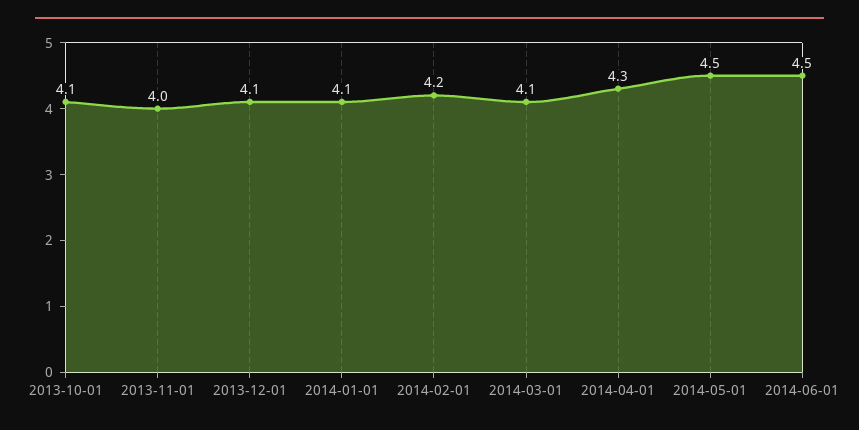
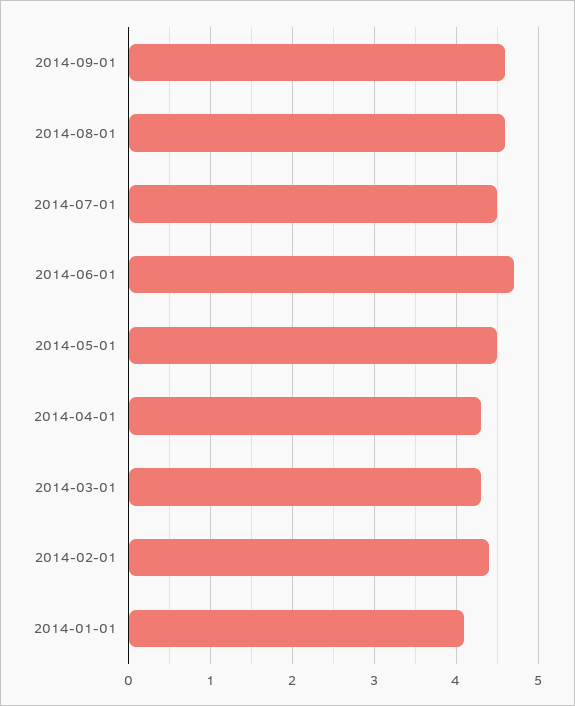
2013-10-01: 4.1 -> none
2013-11-01: 4 -> none
2013-12-01: 4.1 -> none
2014-02-01: 4.2 -> 4.4
2014-03-01: 4.1 -> 4.3
2014-06-01: 4.5 -> 4.7
2014-09-01: none -> 4.6
2014-08-01: none -> 4.6
2014-07-01: none -> 4.5

